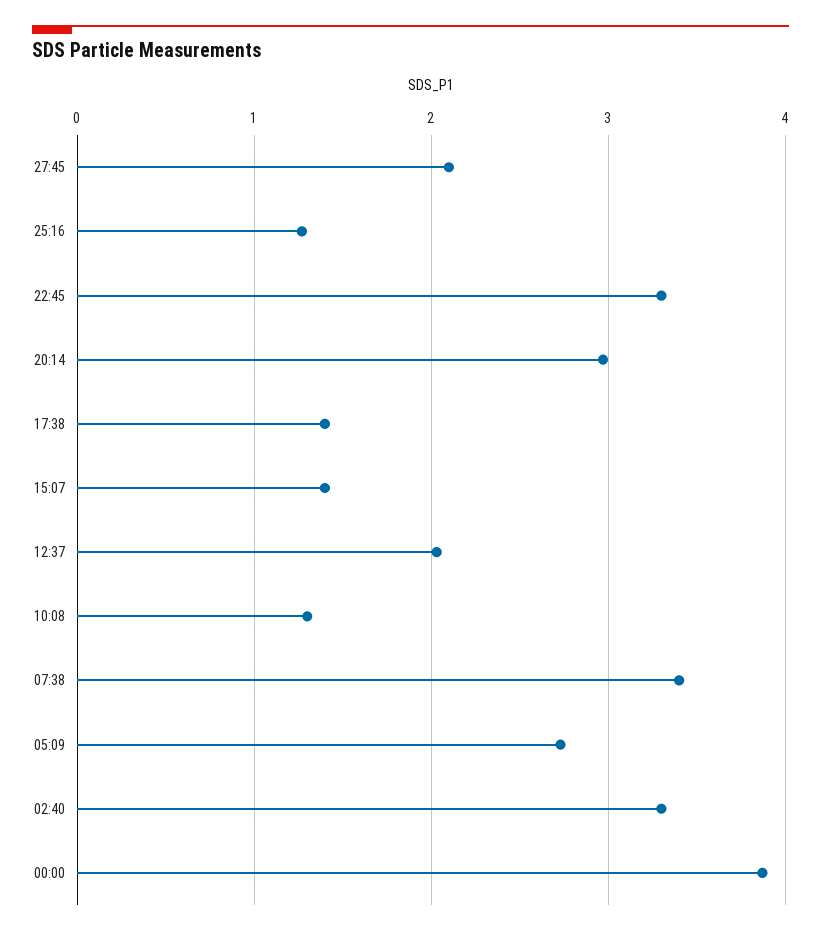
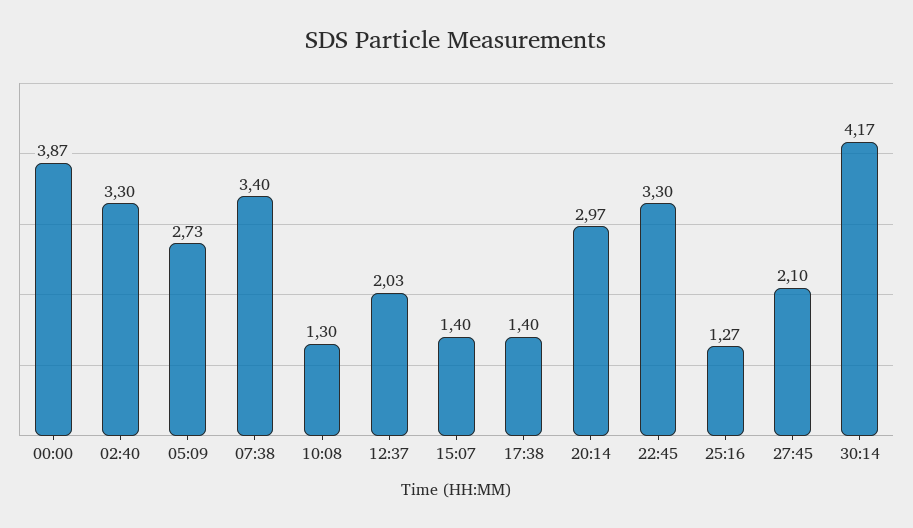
30:14: none -> 4.17

